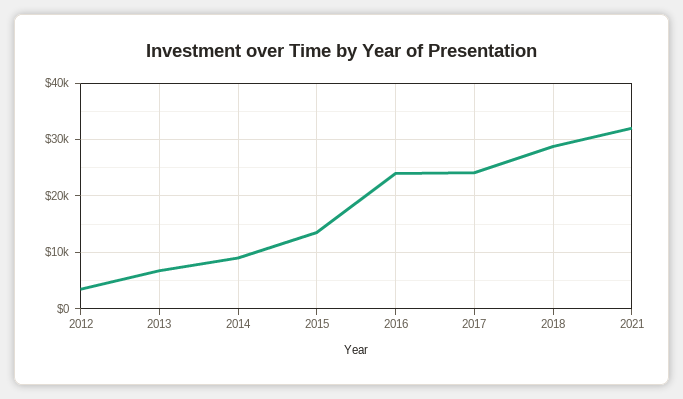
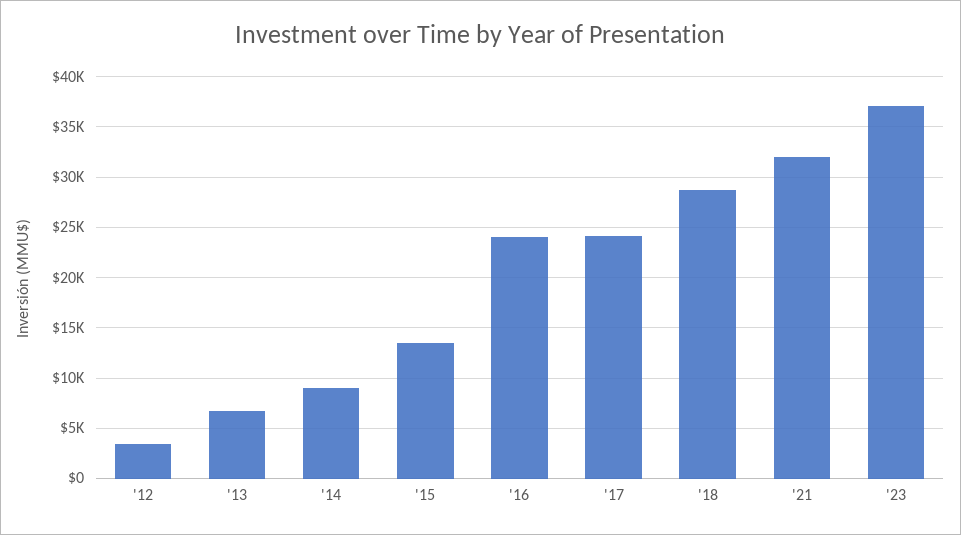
'23: none -> 37000

